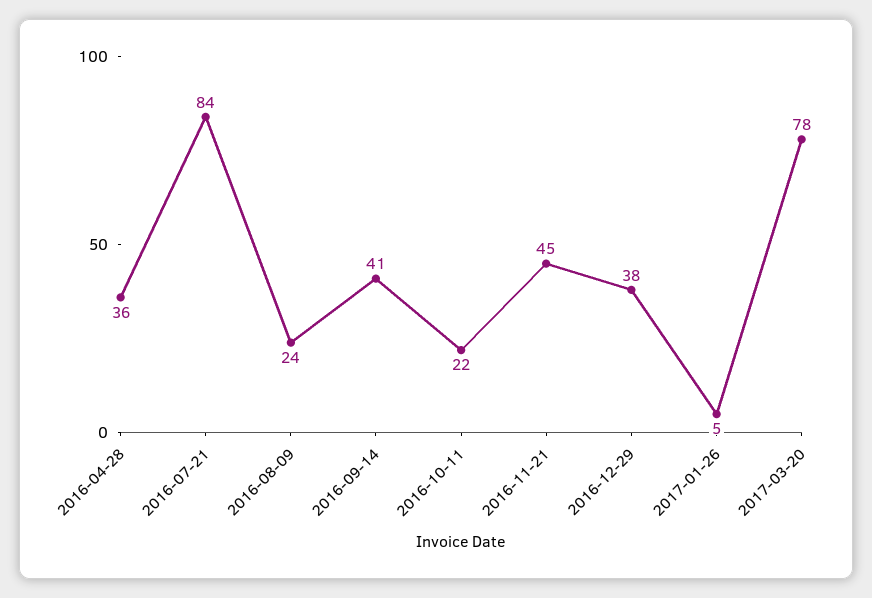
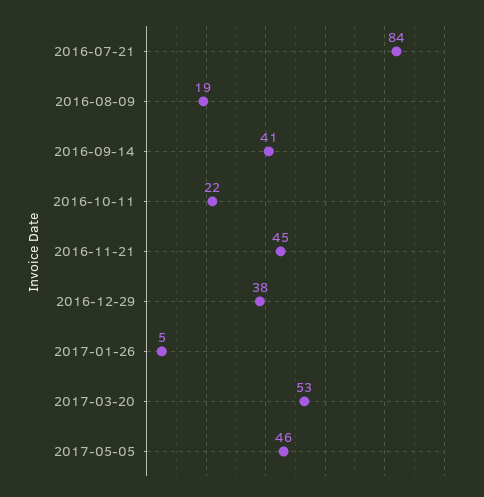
2016-04-28: 36 -> none
2016-08-09: 24 -> 19
2017-03-20: 78 -> 53
2017-05-05: none -> 46

